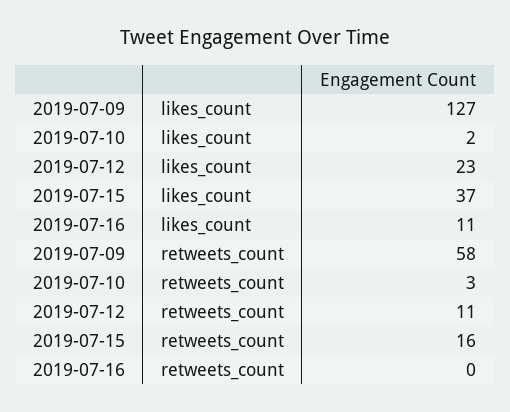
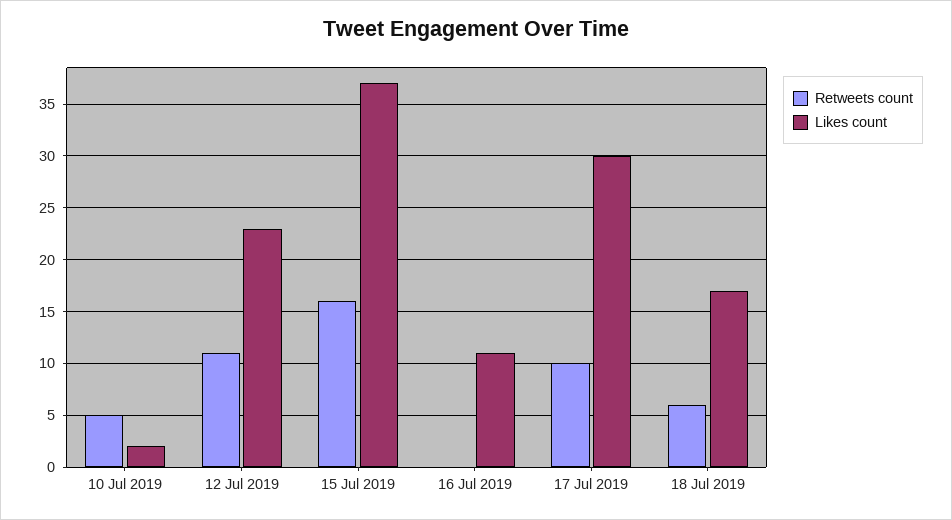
likes_count, 2019-07-09: 127 -> none
retweets_count, 2019-07-09: 58 -> none
retweets_count, 2019-07-10: 3 -> 5
retweets_count, 17 Jul 2019: none -> 10
likes_count, 17 Jul 2019: none -> 30
retweets_count, 18 Jul 2019: none -> 6
likes_count, 18 Jul 2019: none -> 17

